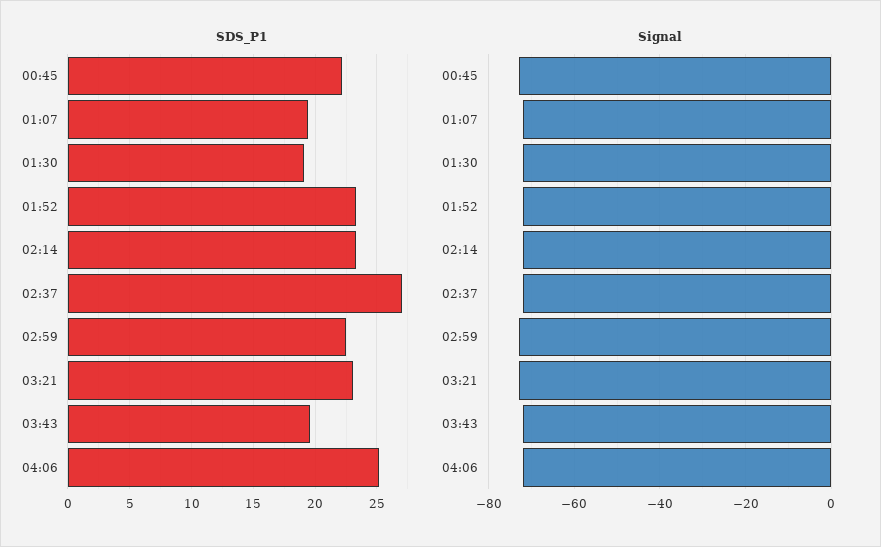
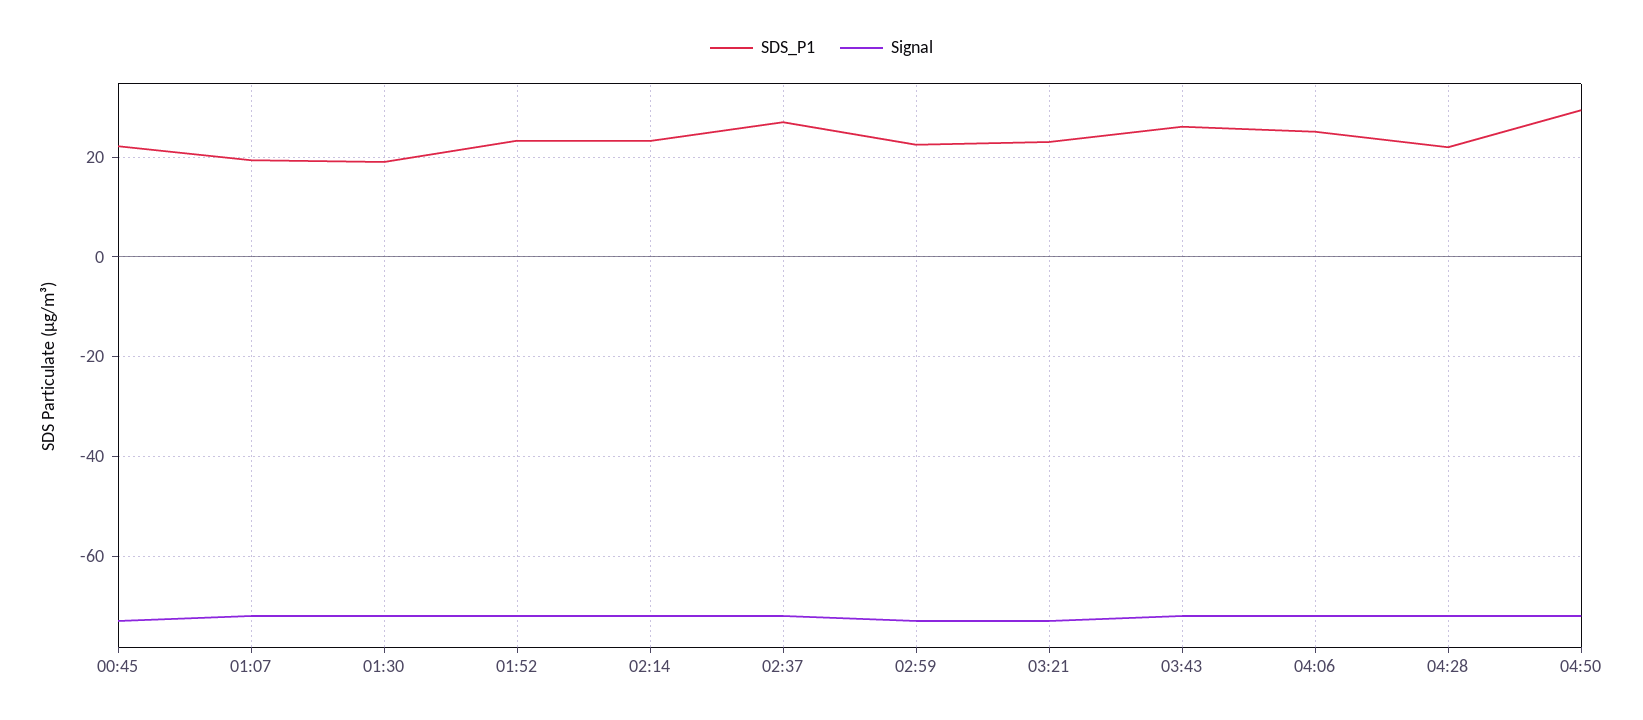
SDS_P1, 03:43: 19.5 -> 26
SDS_P1, 04:28: none -> 22
Signal, 04:28: none -> -72
SDS_P1, 04:50: none -> 30
Signal, 04:50: none -> -72

